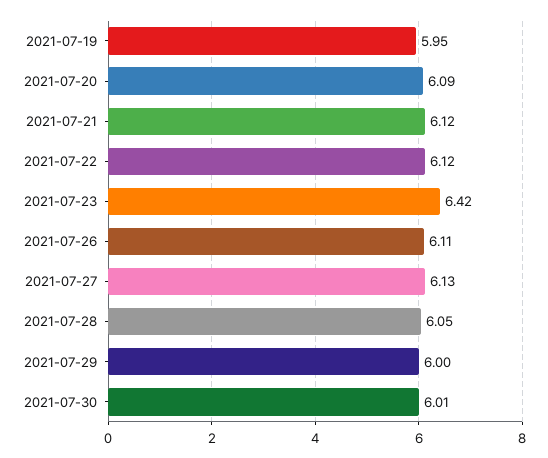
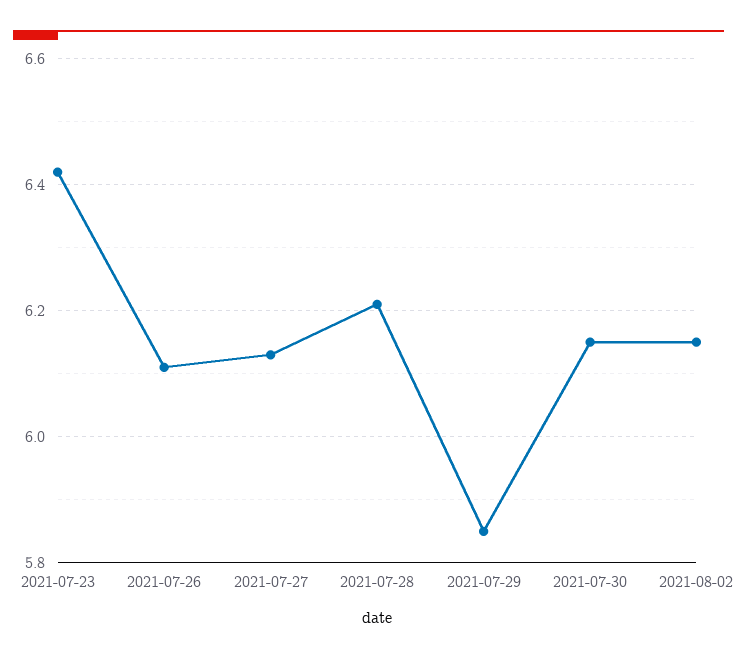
2021-07-19: 5.95 -> none
2021-07-20: 6.09 -> none
2021-07-21: 6.12 -> none
2021-07-22: 6.12 -> none
2021-07-28: 6.05 -> 6.2
2021-07-29: 6 -> 5.85
2021-07-30: 6.01 -> 6.15
2021-08-02: none -> 6.15

